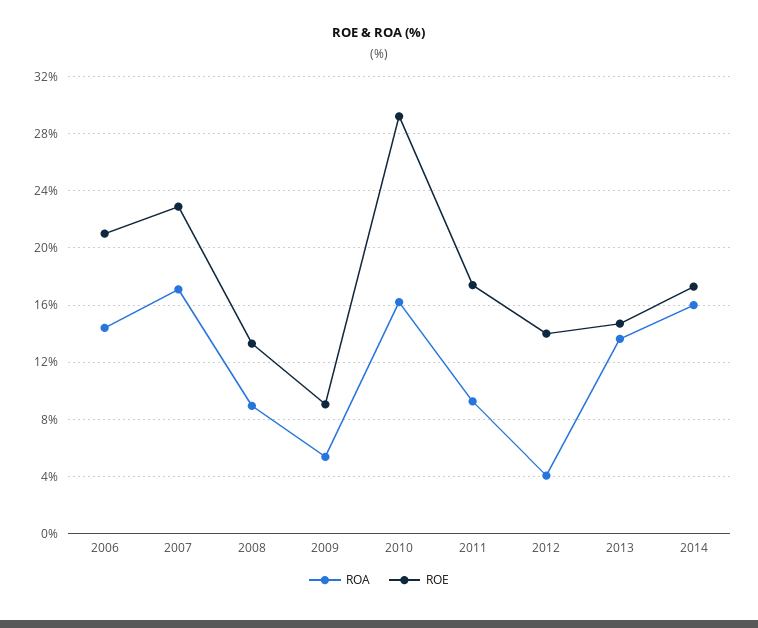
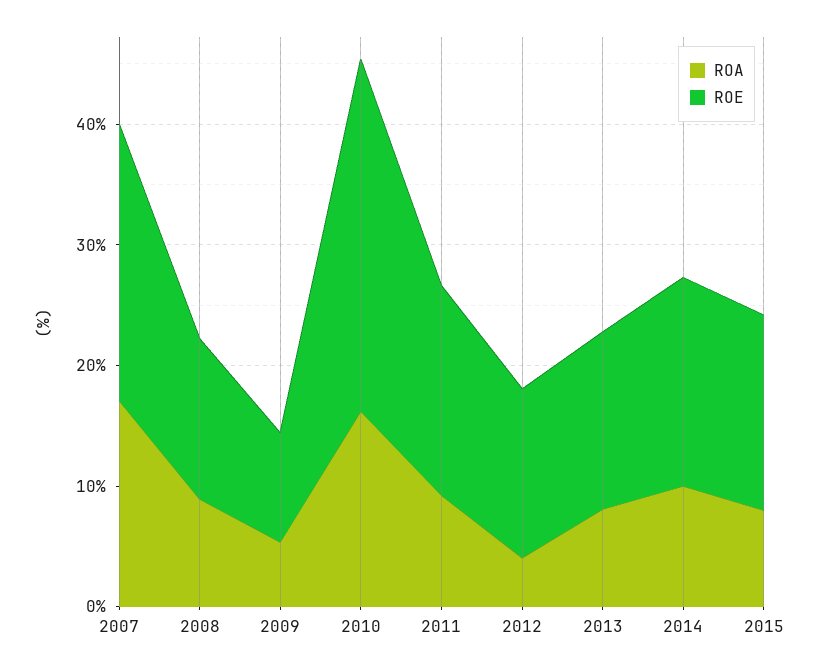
ROA, 2006: 14.5 -> none
ROE, 2006: 21 -> none
ROA, 2013: 13.5 -> 8
ROA, 2014: 16 -> 10
ROA, 2015: none -> 8
ROE, 2015: none -> 16

